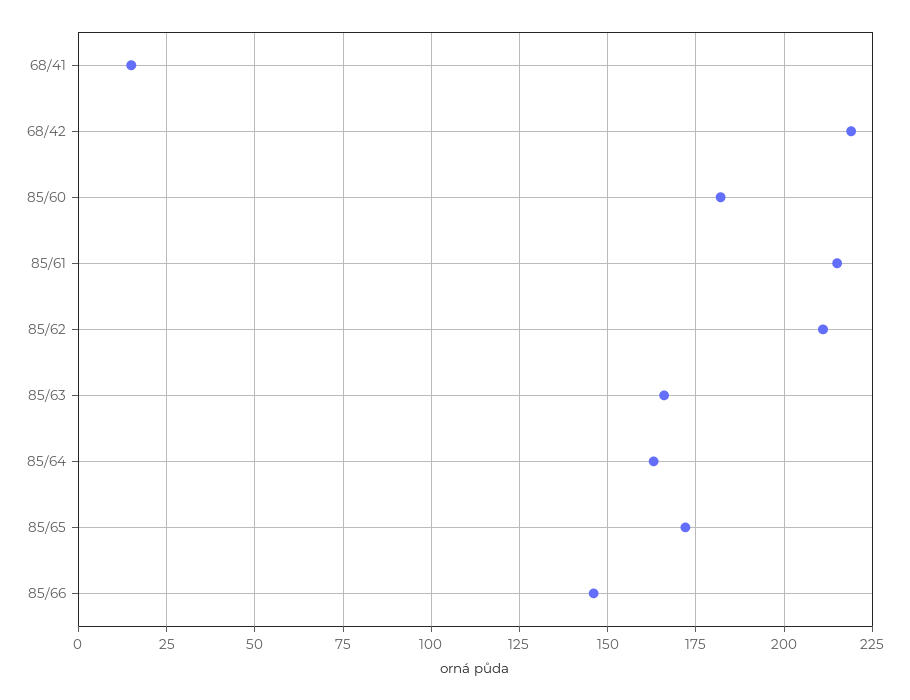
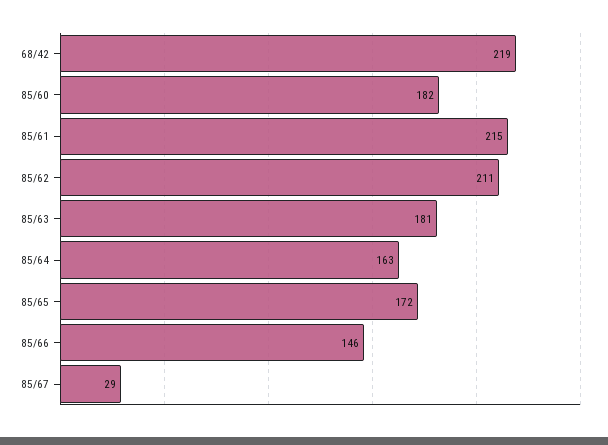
68/41: 15 -> none
85/63: 165 -> 181
85/67: none -> 29

